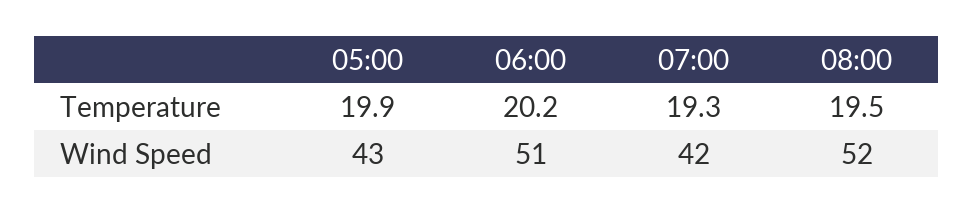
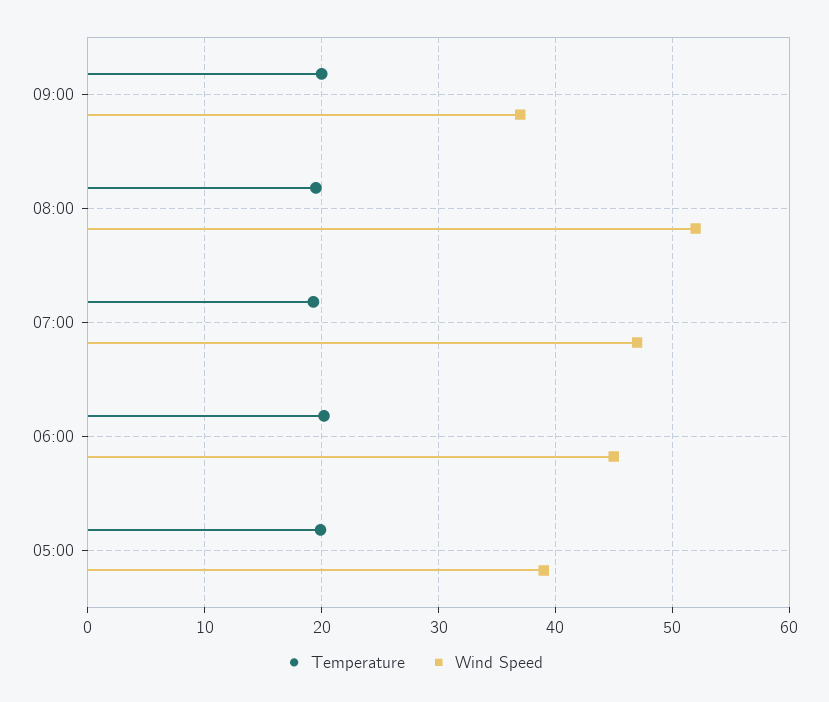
Wind Speed, 05:00: 43 -> 39
Wind Speed, 06:00: 51 -> 45
Wind Speed, 07:00: 42 -> 47
Temperature, 09:00: none -> 20
Wind Speed, 09:00: none -> 37

